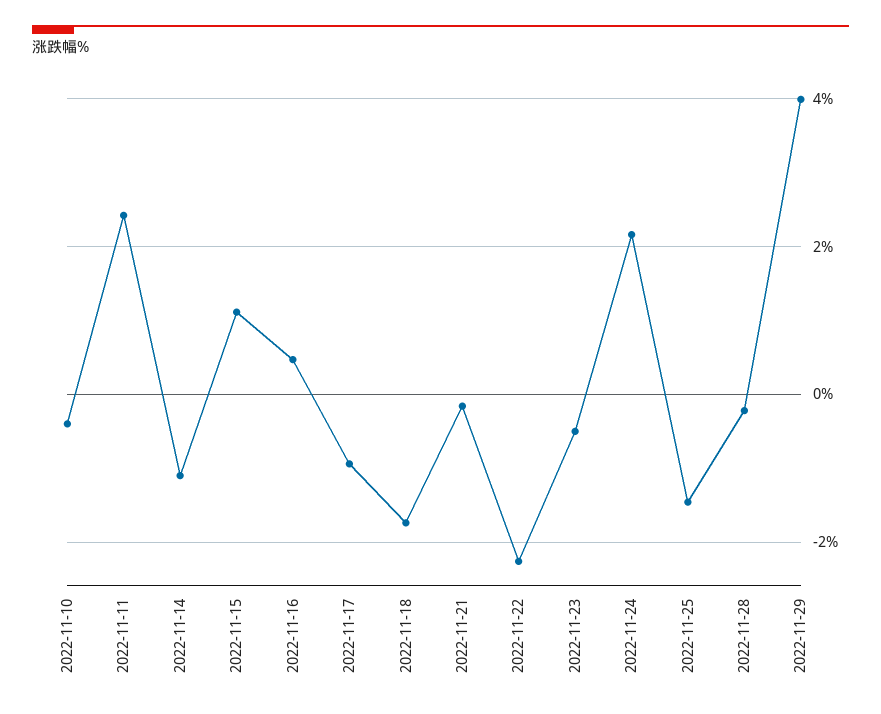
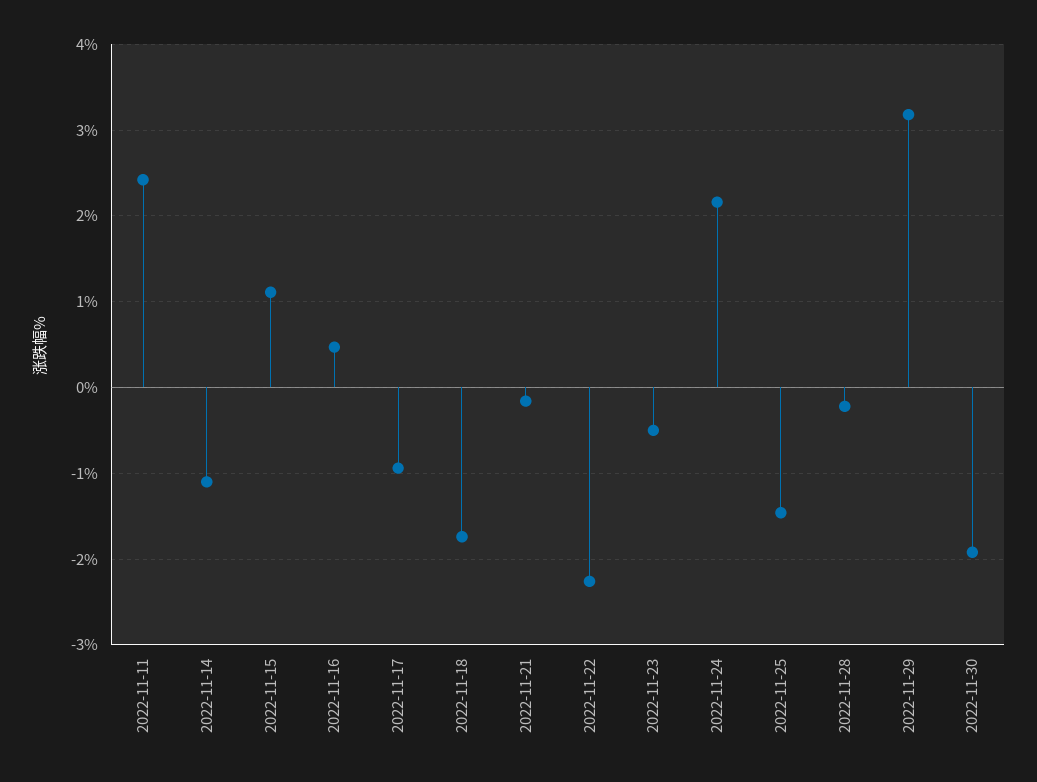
2022-11-10: -0.4 -> none
2022-11-29: 4 -> 3.2
2022-11-30: none -> -1.9

